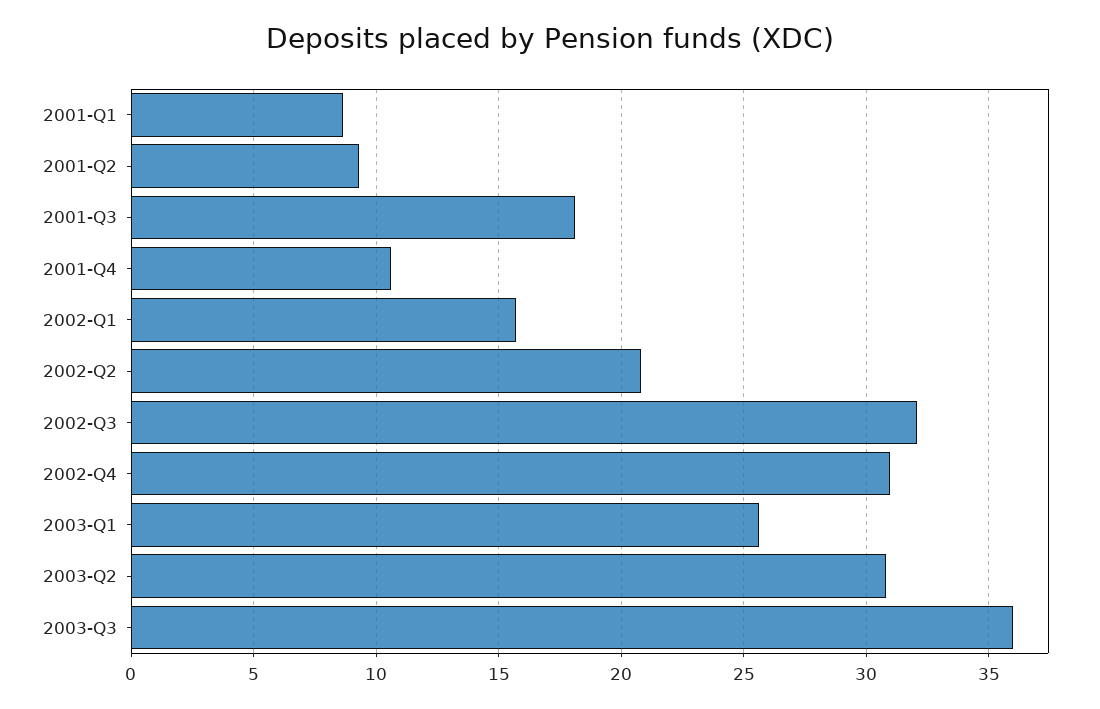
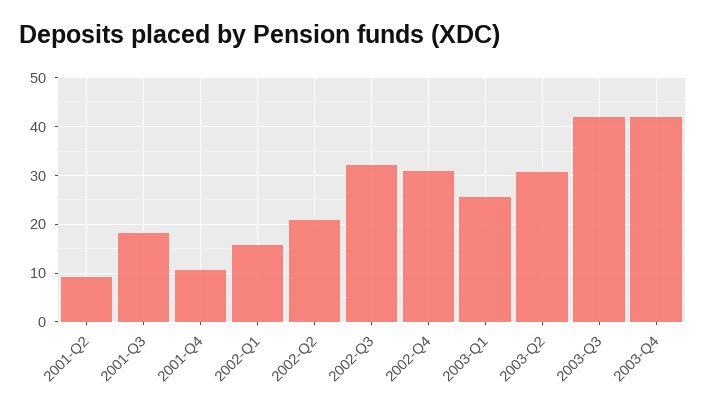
2001-Q1: 8.5 -> none
2003-Q3: 36 -> 42
2003-Q4: none -> 42

